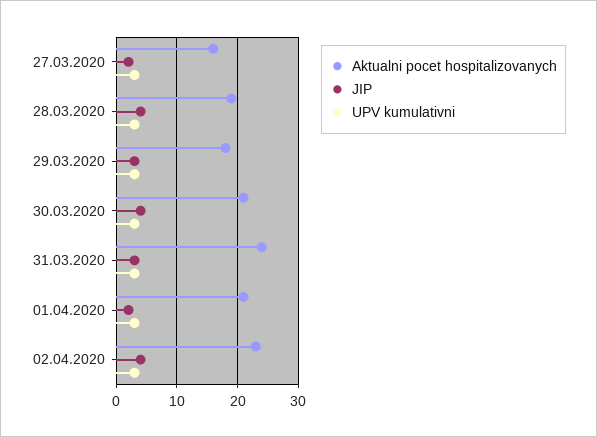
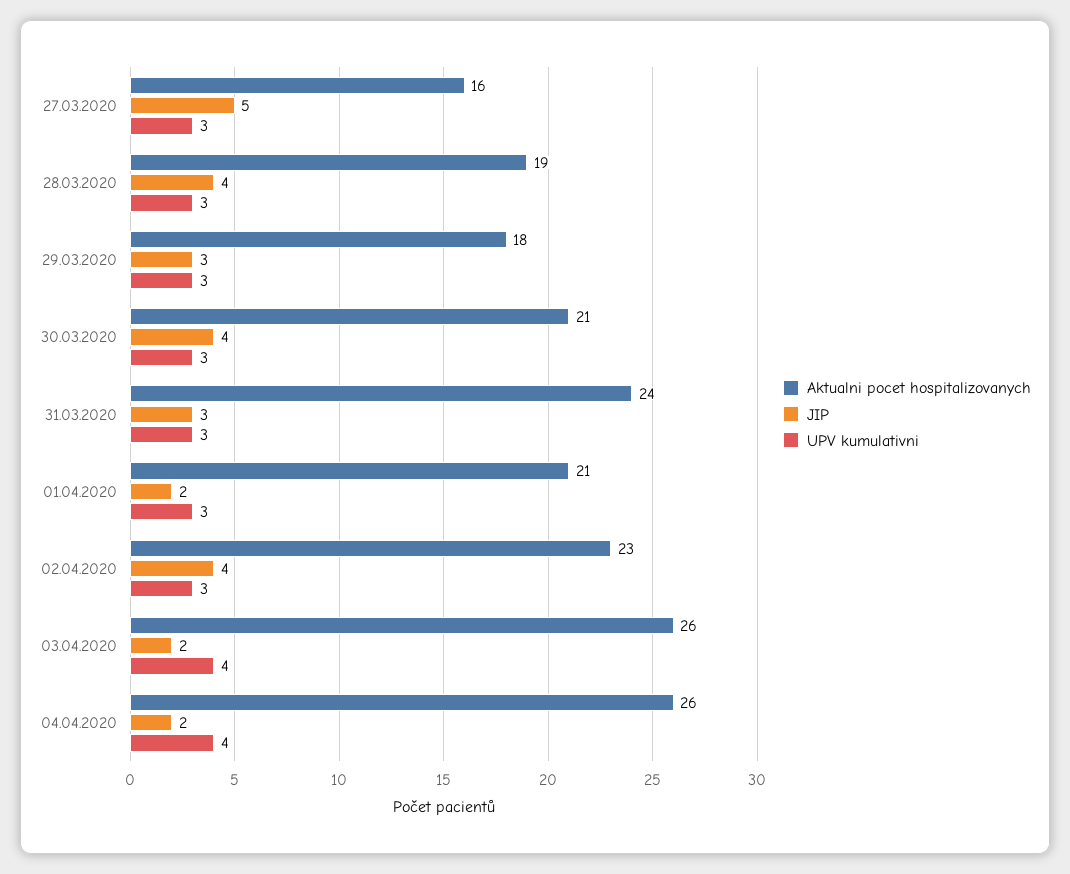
JIP, 27.03.2020: 2 -> 5
Aktualni pocet hospitalizovanych, 03.04.2020: none -> 26
JIP, 03.04.2020: none -> 2
UPV kumulativni, 03.04.2020: none -> 4
Aktualni pocet hospitalizovanych, 04.04.2020: none -> 26
JIP, 04.04.2020: none -> 2
UPV kumulativni, 04.04.2020: none -> 4

